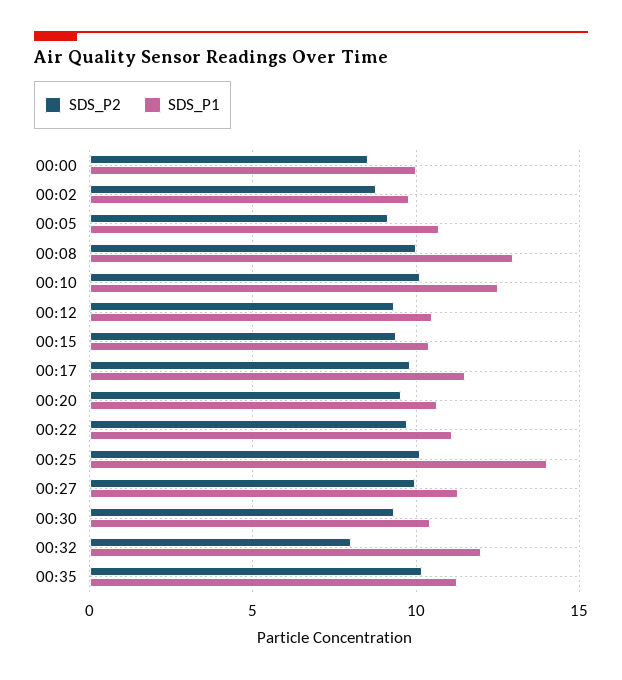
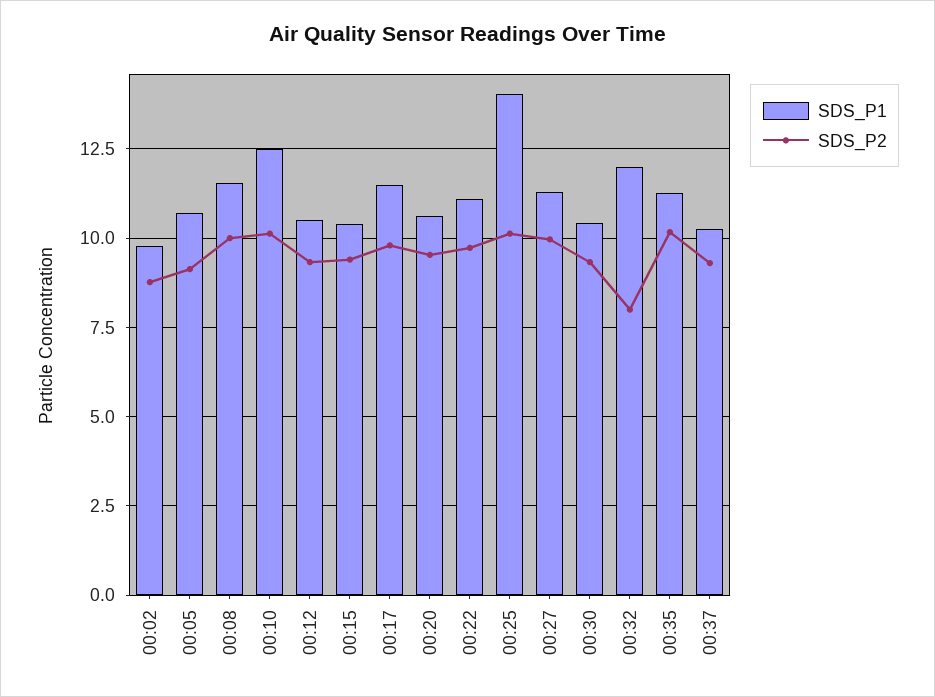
SDS_P2, 00:00: 8.5 -> none
SDS_P1, 00:00: 10 -> none
SDS_P1, 00:08: 13 -> 11.5
SDS_P1, 00:37: none -> 10.25
SDS_P2, 00:37: none -> 9.25

